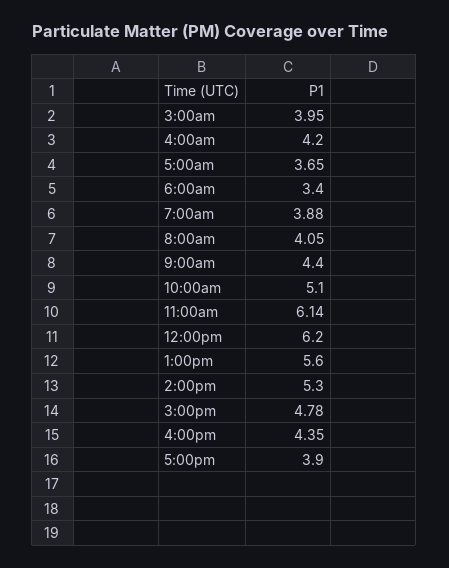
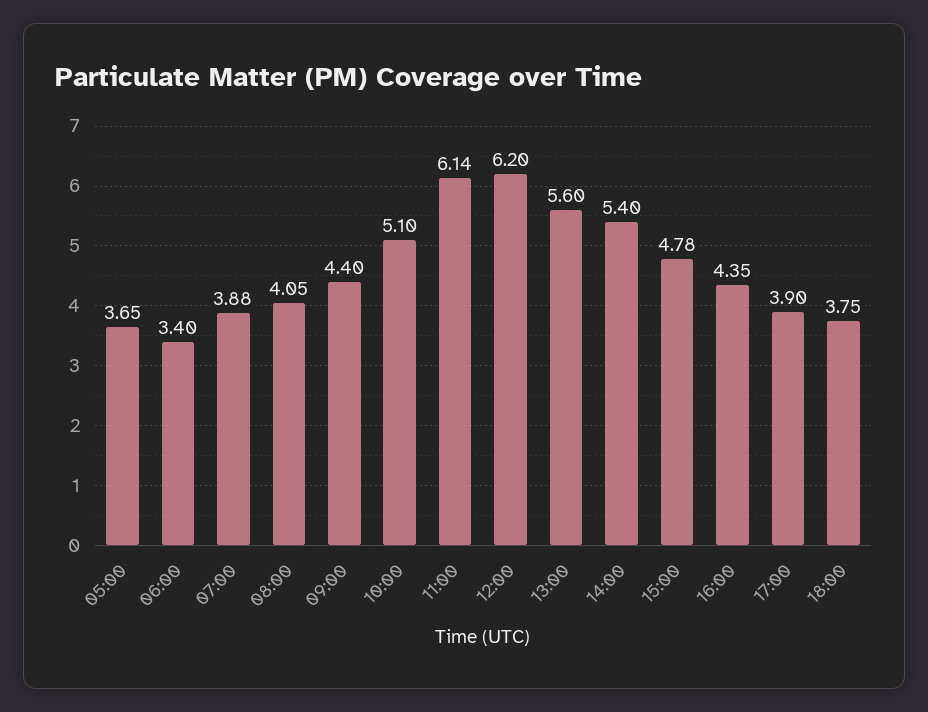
3:00am: 3.95 -> none
4:00am: 4.2 -> none
2:00pm: 5.3 -> 5.4
18:00: none -> 3.75

